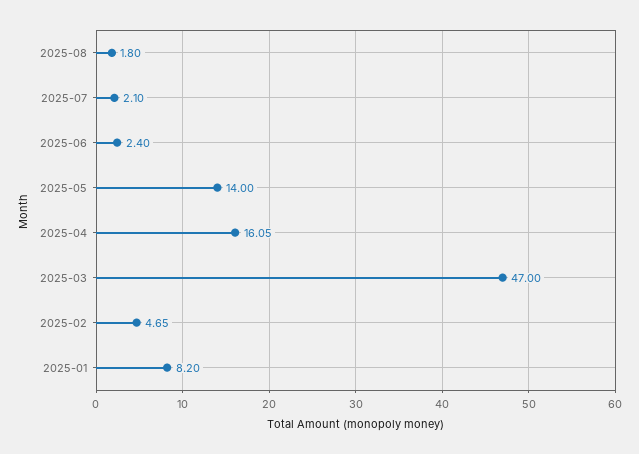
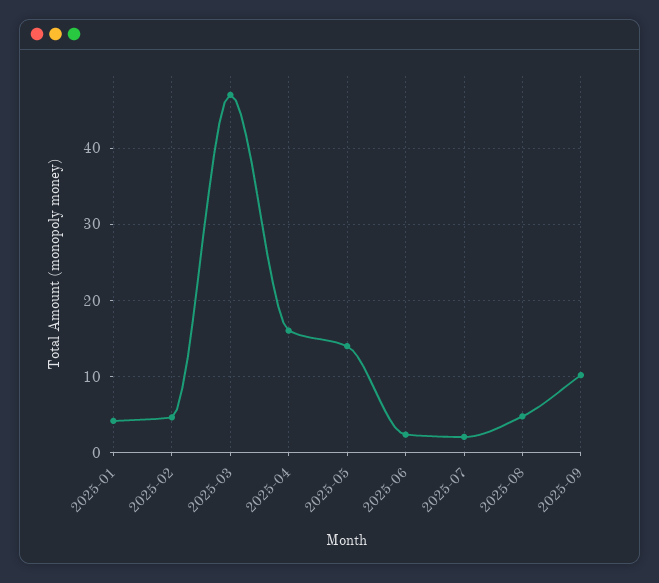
2025-08: 1.8 -> 5
2025-01: 8.2 -> 4
2025-09: none -> 10

